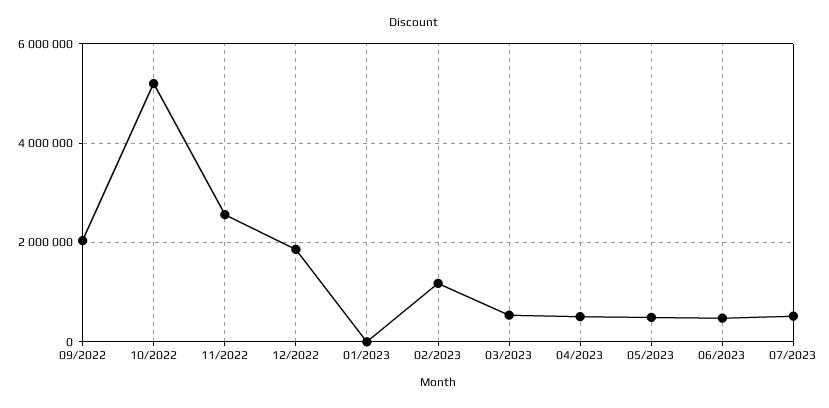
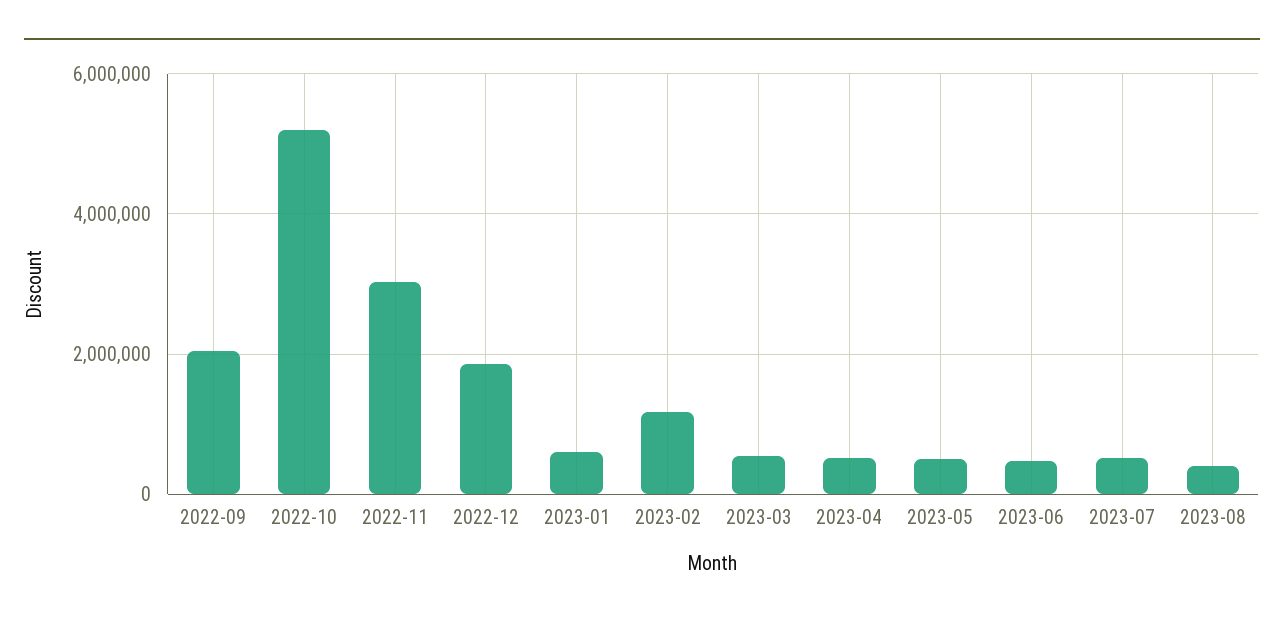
11/2022: 2600000 -> 3000000
01/2023: 0 -> 600000
2023-08: none -> 400000

